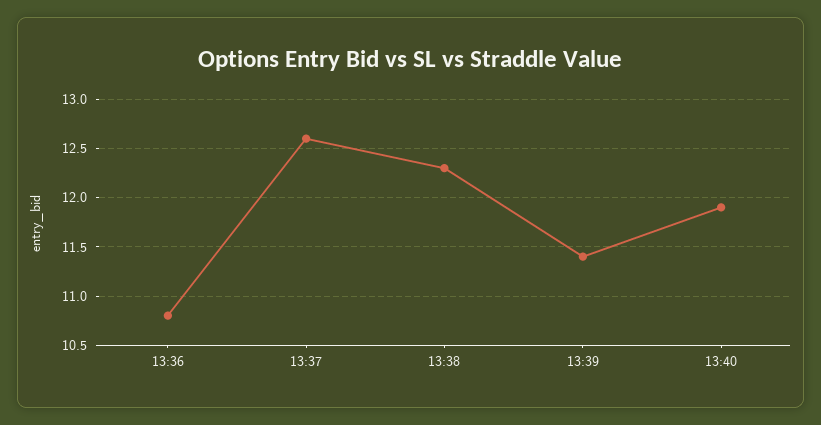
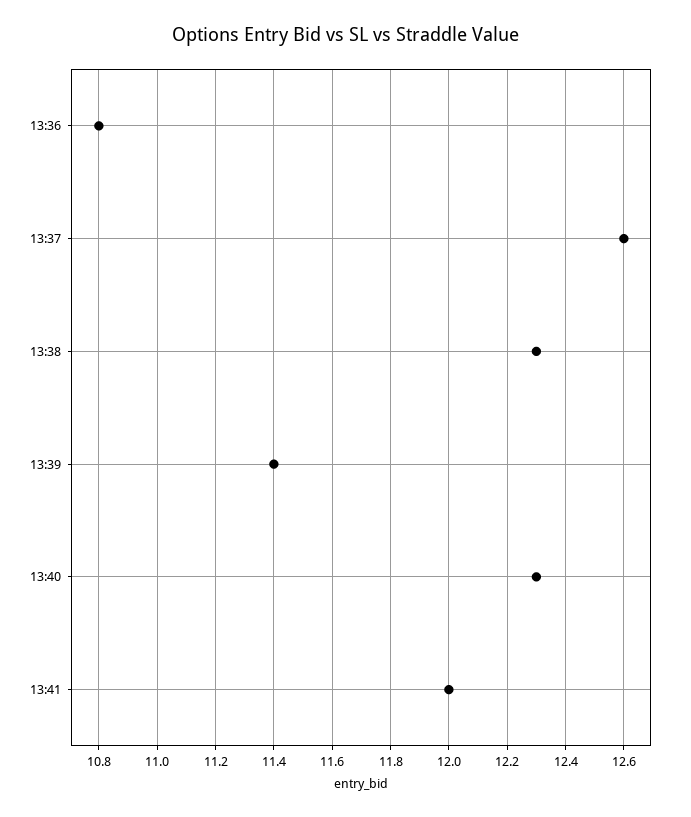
13:40: 11.9 -> 12.3
13:41: none -> 12

